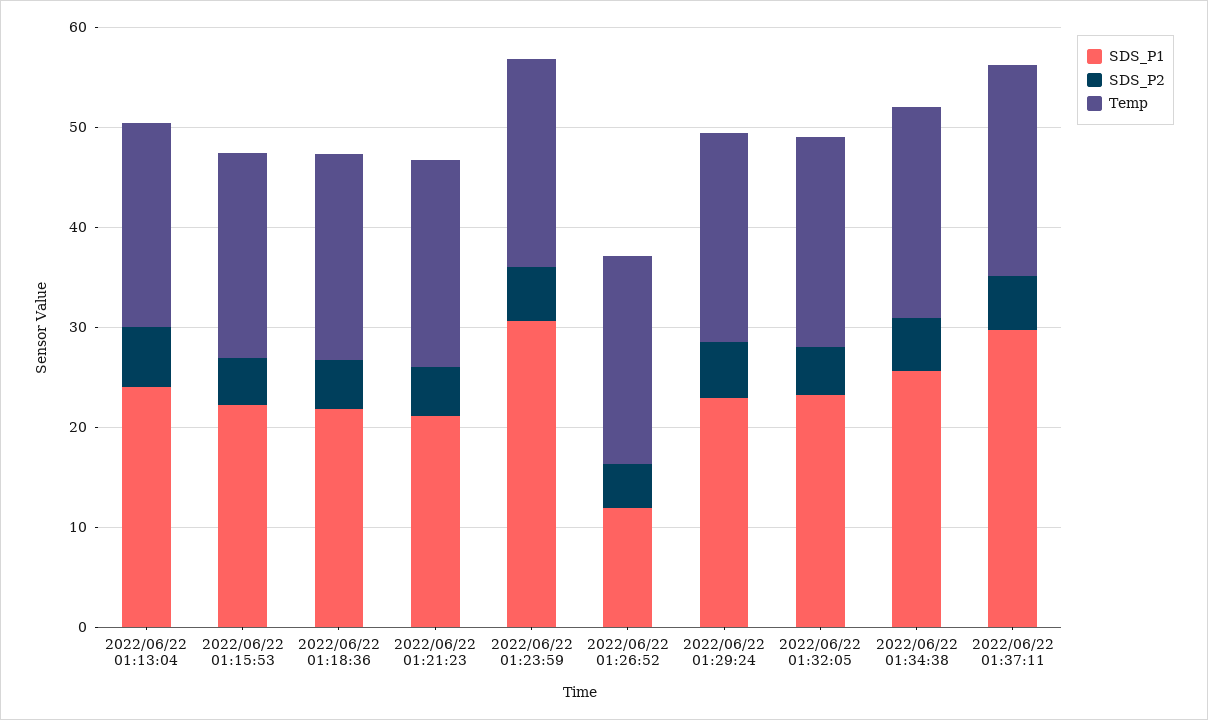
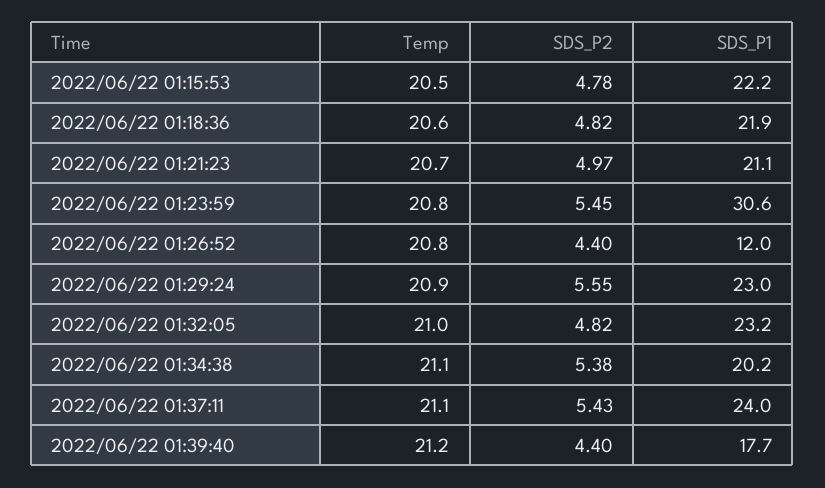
SDS_P1, 2022/06/22 01:13:04: 24 -> none
SDS_P2, 2022/06/22 01:13:04: 6 -> none
Temp, 2022/06/22 01:13:04: 20 -> none
SDS_P1, 2022/06/22 01:34:38: 26 -> 20.2
SDS_P1, 2022/06/22 01:37:11: 30 -> 24
Temp, 2022/06/22 01:39:40: none -> 21.2
SDS_P2, 2022/06/22 01:39:40: none -> 4.4
SDS_P1, 2022/06/22 01:39:40: none -> 17.7

